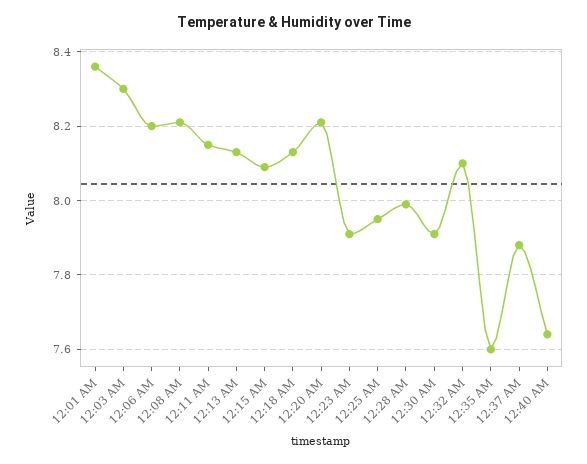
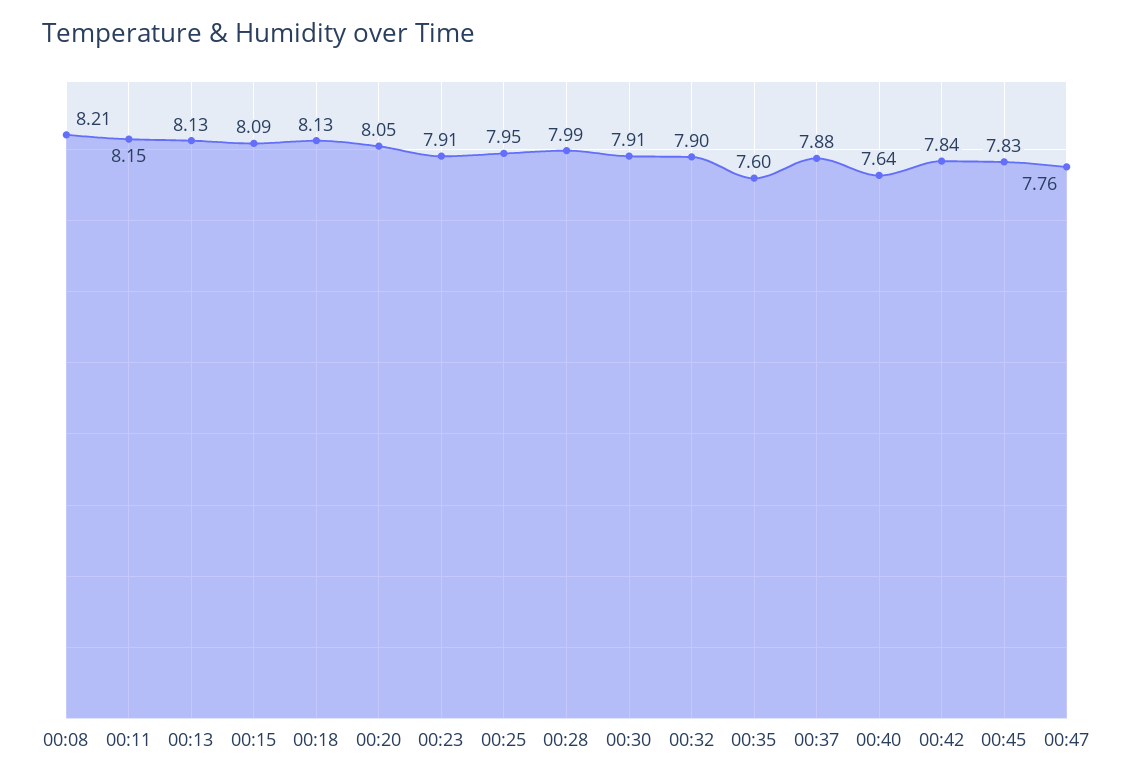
12:01 AM: 8.35 -> none
12:03 AM: 8.3 -> none
12:06 AM: 8.2 -> none
12:20 AM: 8.2 -> 8.05
12:32 AM: 8.1 -> 7.9
00:42: none -> 7.84
00:45: none -> 7.83
00:47: none -> 7.76

